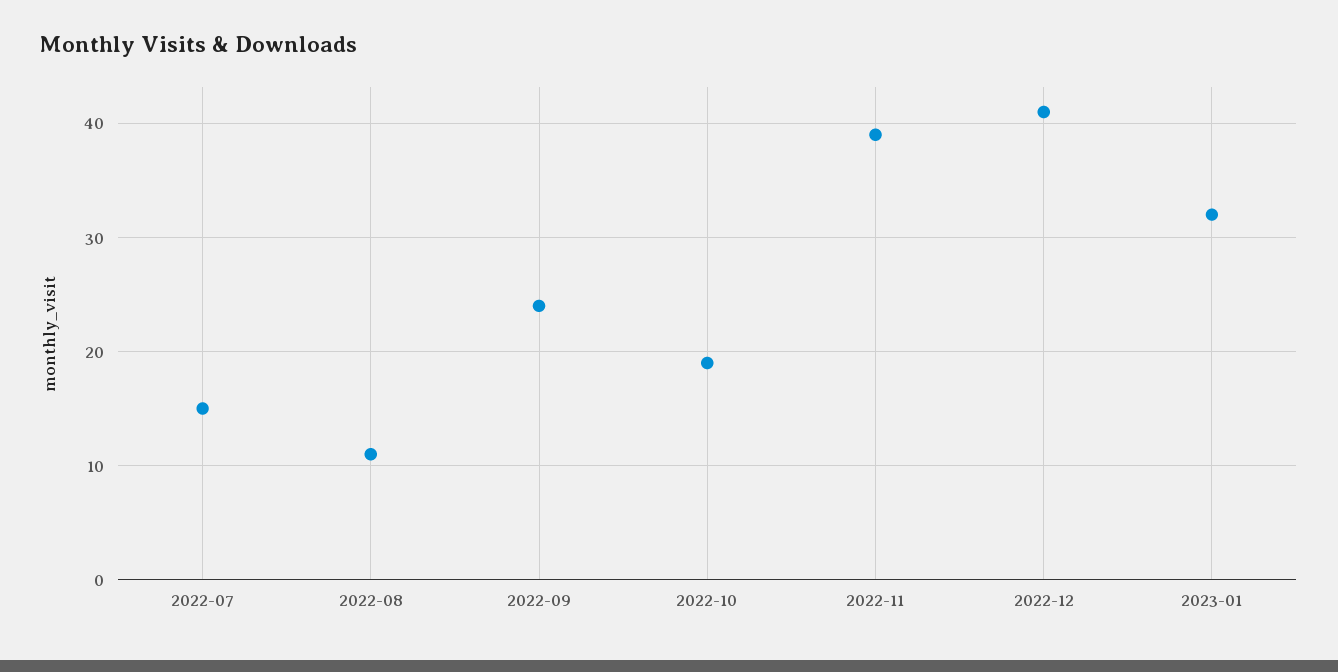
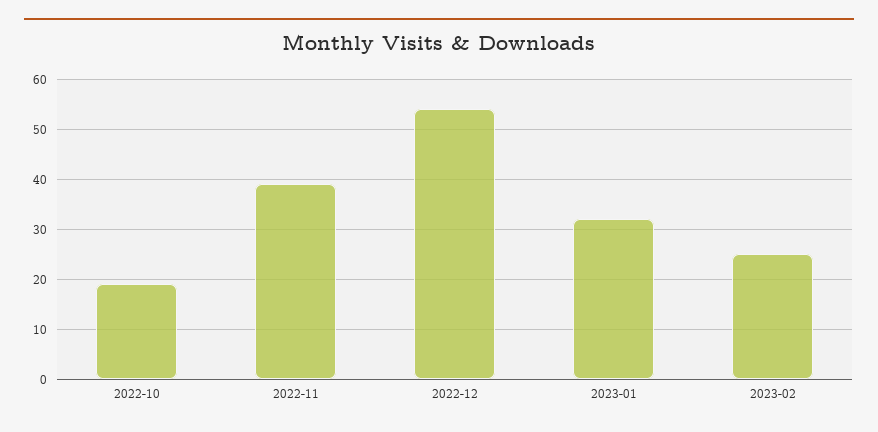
2022-07: 15 -> none
2022-08: 11 -> none
2022-09: 24 -> none
2022-12: 41 -> 55
2023-02: none -> 25

